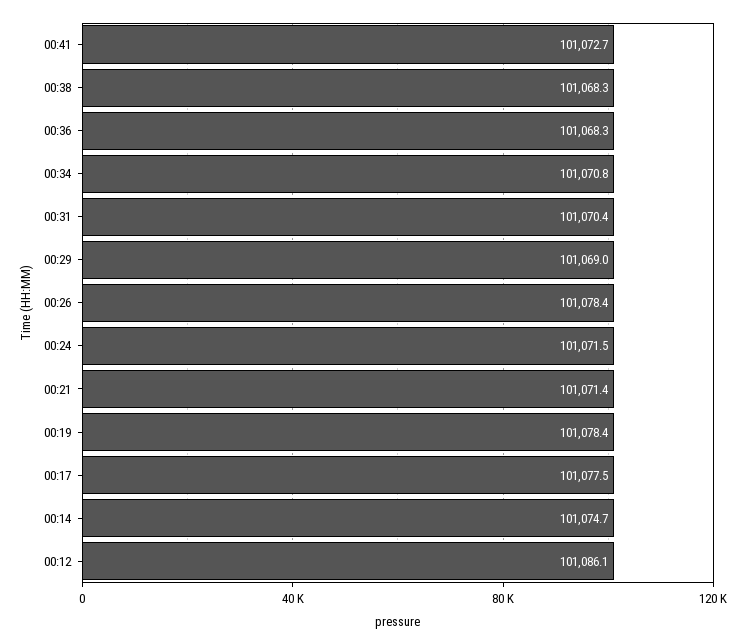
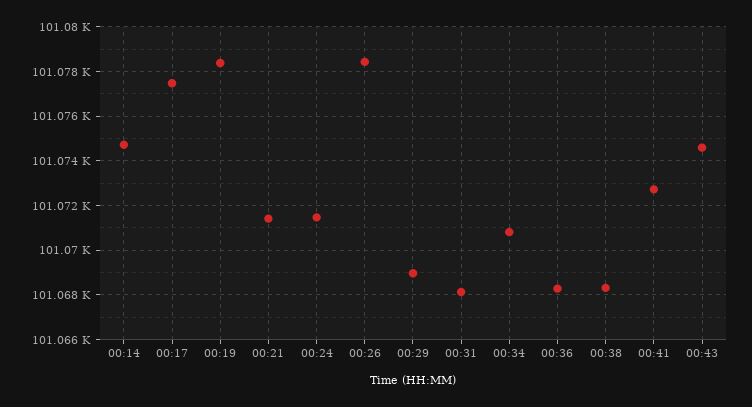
00:31: 101070.4 -> 101068
00:12: 101086.1 -> none
00:43: none -> 101074.5

